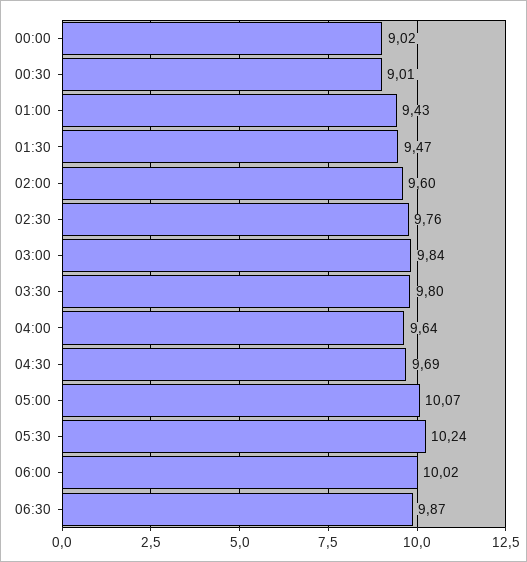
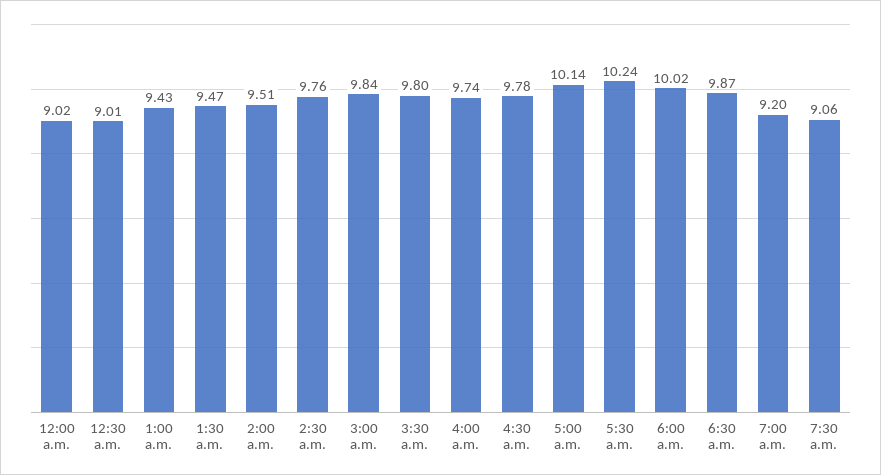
02:00: 9.6 -> 9.51
04:00: 9.64 -> 9.74
04:30: 9.69 -> 9.78
05:00: 10.07 -> 10.14
7:00 a.m.: none -> 9.2
7:30 a.m.: none -> 9.06

